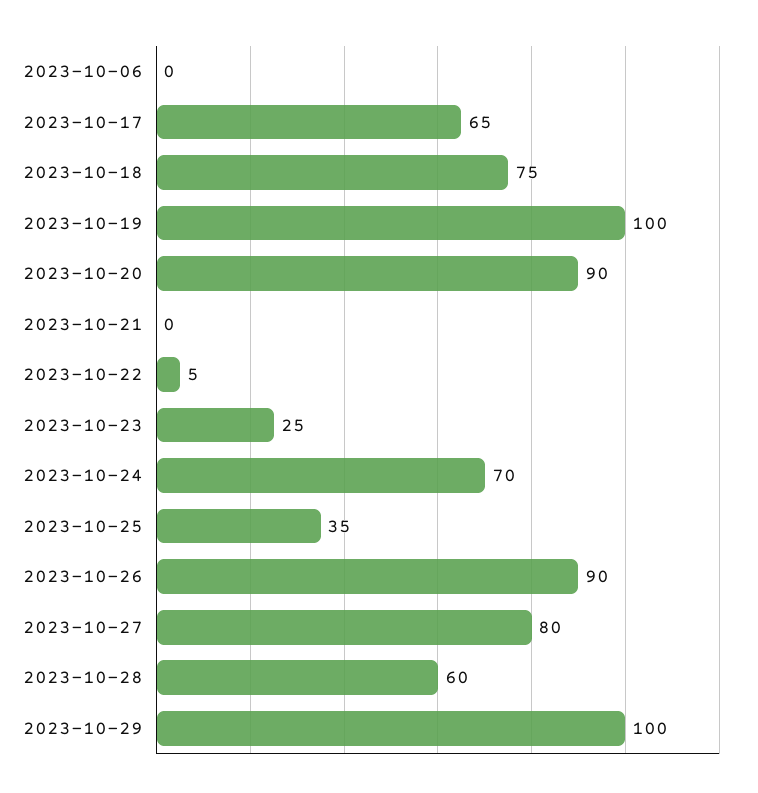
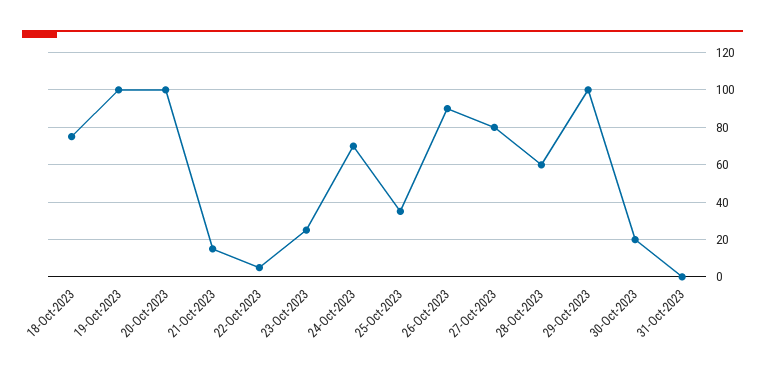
2023-10-06: 0 -> none
2023-10-17: 65 -> none
2023-10-20: 90 -> 100
2023-10-21: 0 -> 15
30-Oct-2023: none -> 20
31-Oct-2023: none -> 0

